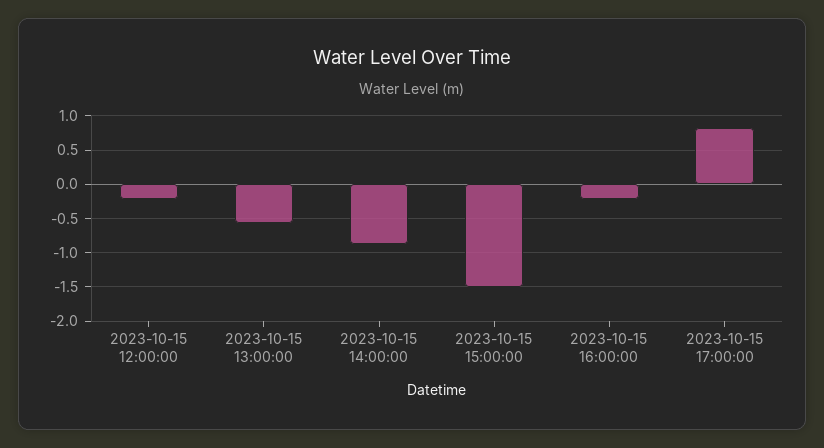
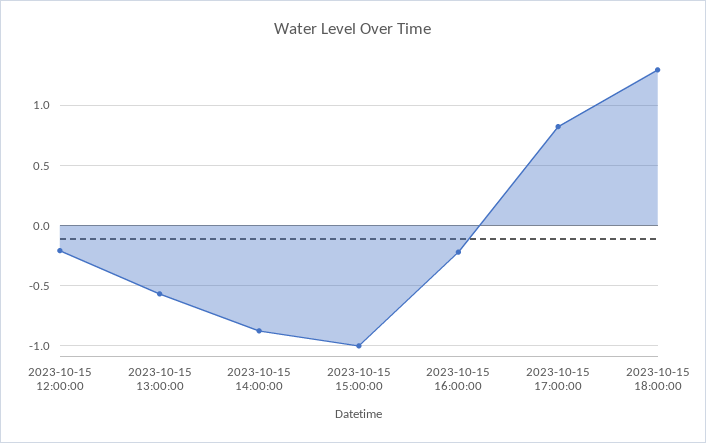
2023-10-15 15:00:00: -1.5 -> -1
2023-10-15 18:00:00: none -> 1.3

